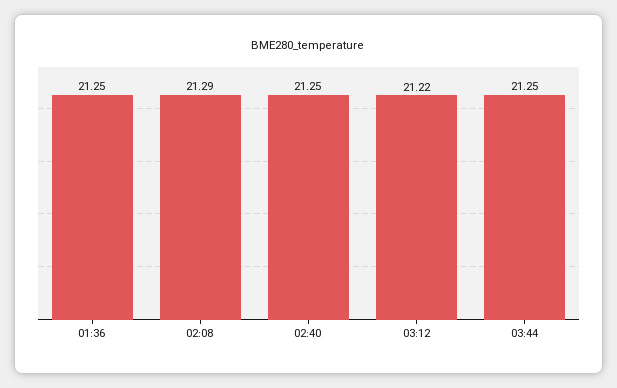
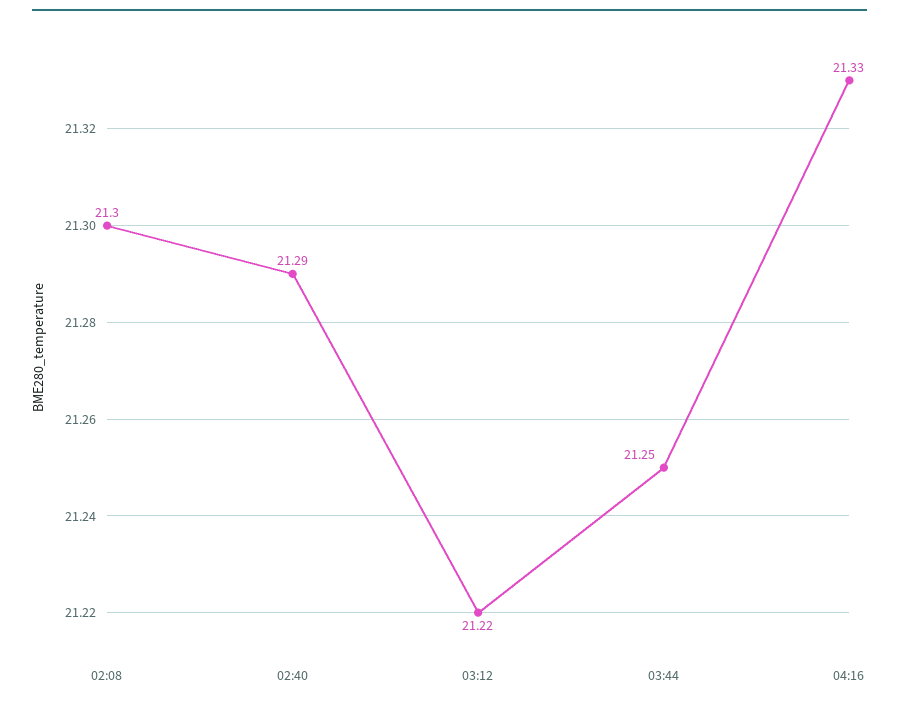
01:36: 21.25 -> none
02:08: 21.29 -> 21.3
02:40: 21.25 -> 21.29
04:16: none -> 21.33

